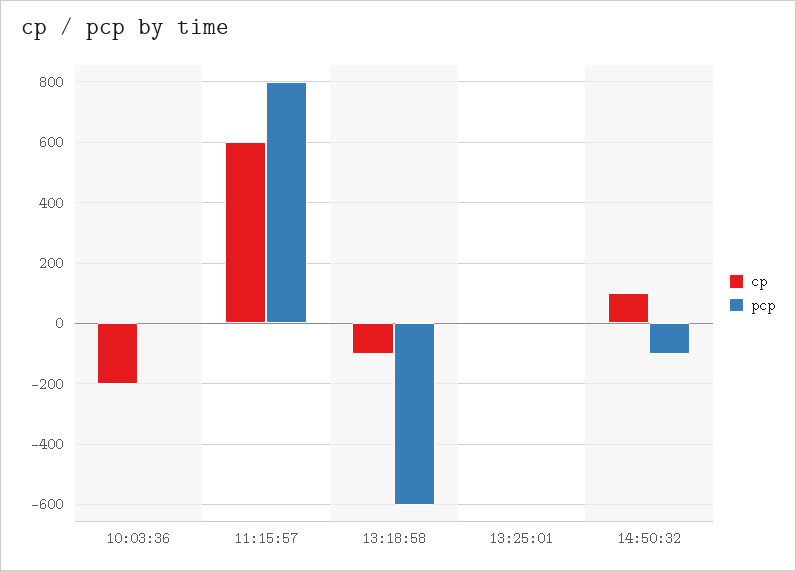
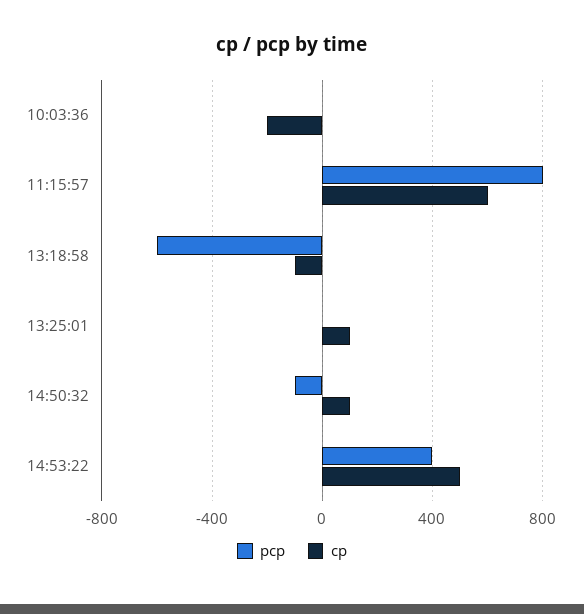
cp, 13:25:01: 0 -> 100
pcp, 14:53:22: none -> 400
cp, 14:53:22: none -> 500

